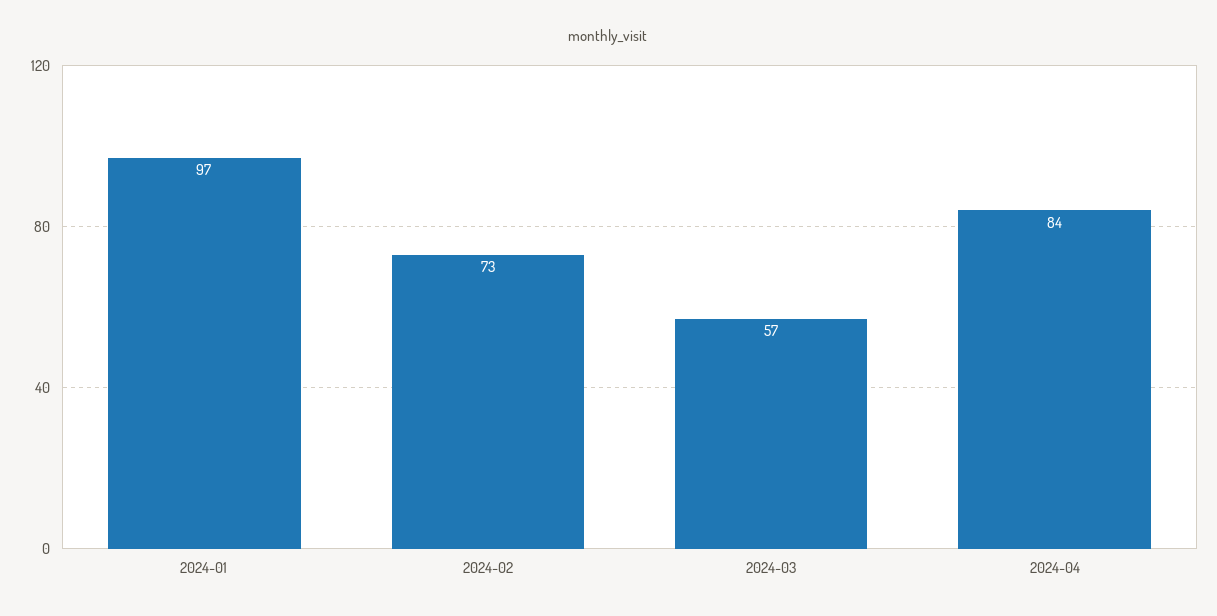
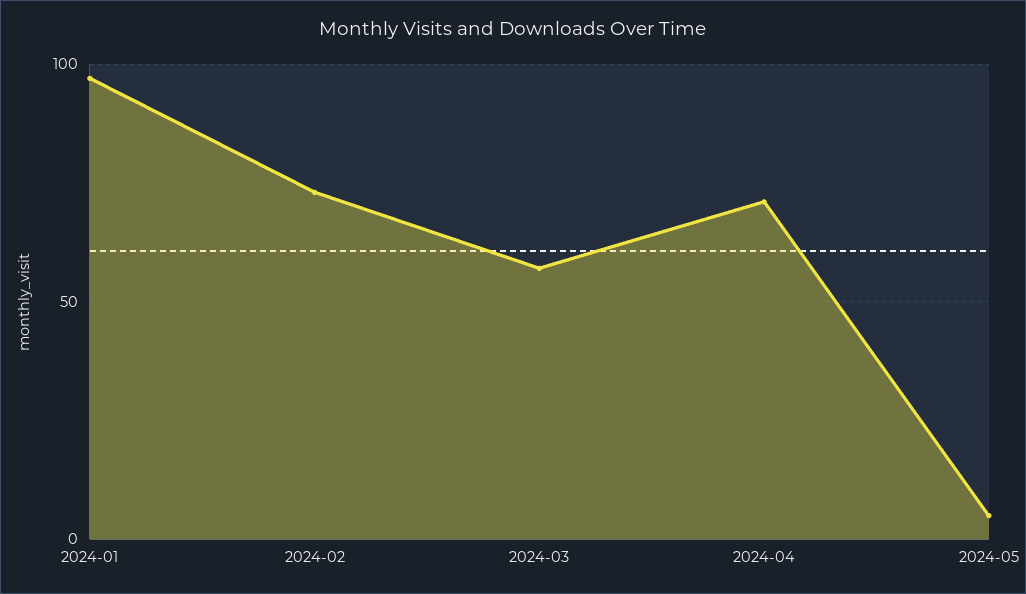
2024-04: 84 -> 70
2024-05: none -> 5

